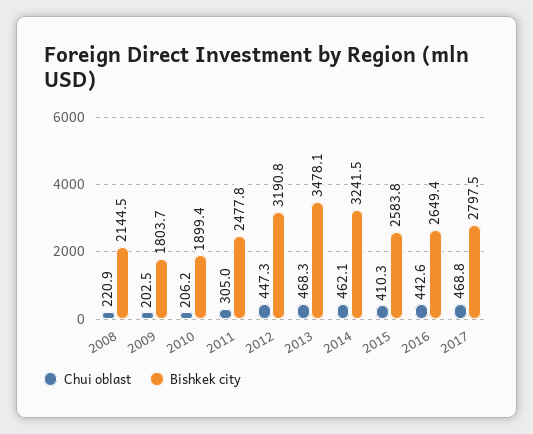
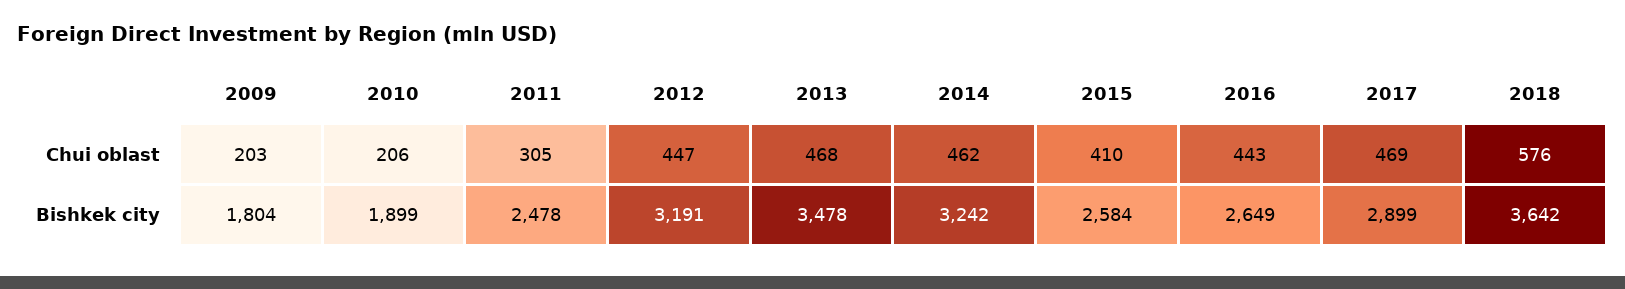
Chui oblast, 2008: 220.9 -> none
Bishkek city, 2008: 2144.5 -> none
Bishkek city, 2017: 2797.5 -> 2899
Chui oblast, 2018: none -> 576
Bishkek city, 2018: none -> 3642

